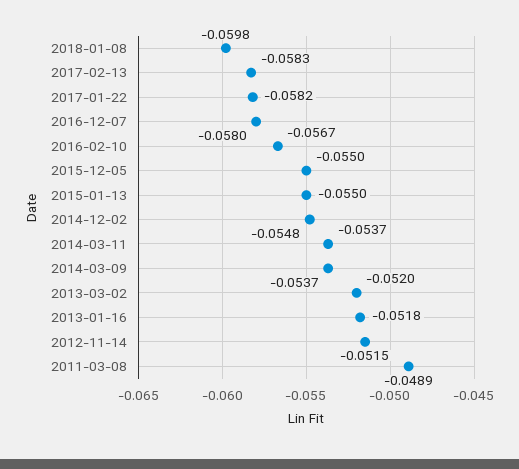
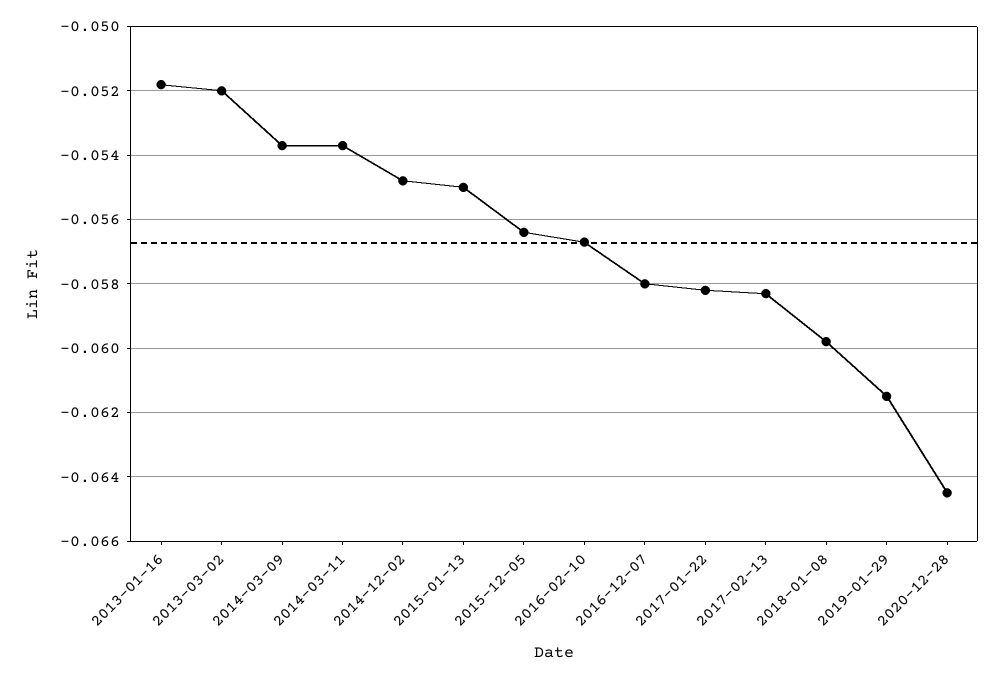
2015-12-05: -0.055 -> -0.0565
2012-11-14: -0.0515 -> none
2011-03-08: -0.0489 -> none
2019-01-29: none -> -0.0615
2020-12-28: none -> -0.0645

